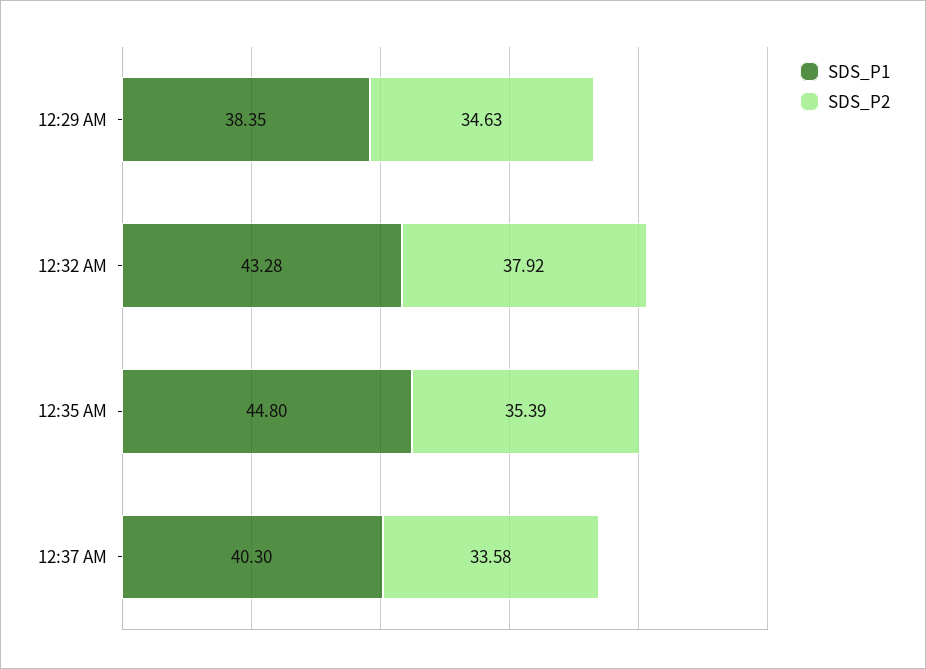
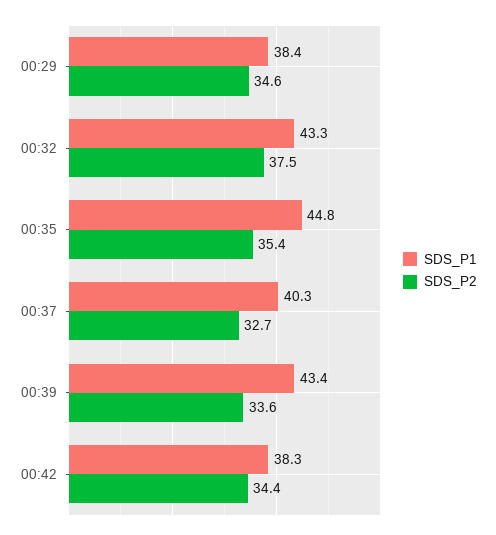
SDS_P2, 12:32 AM: 37.92 -> 37.5
SDS_P2, 12:37 AM: 33.58 -> 32.7
SDS_P1, 00:39: none -> 43.4
SDS_P2, 00:39: none -> 33.6
SDS_P1, 00:42: none -> 38.3
SDS_P2, 00:42: none -> 34.4

